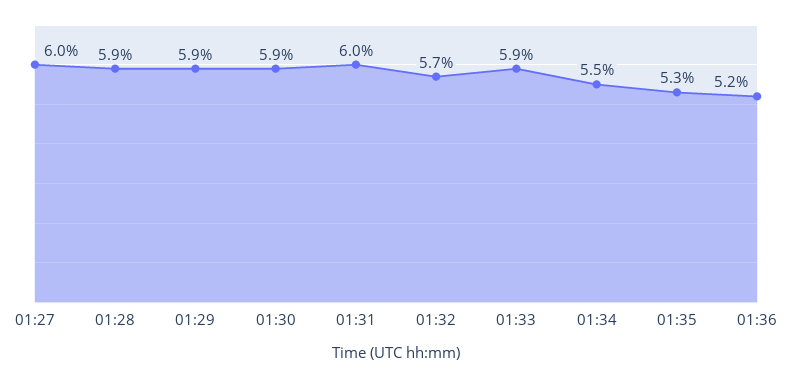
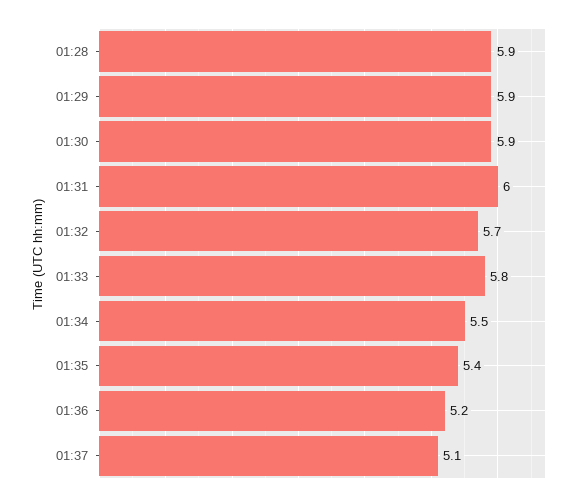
01:27: 6 -> none
01:33: 5.9 -> 5.8
01:35: 5.3 -> 5.4
01:37: none -> 5.1

